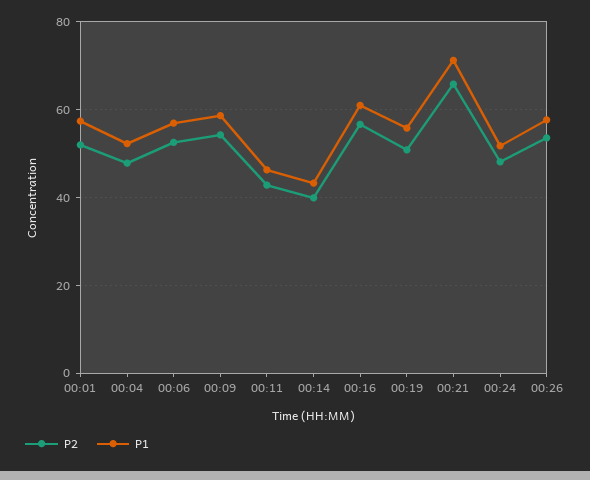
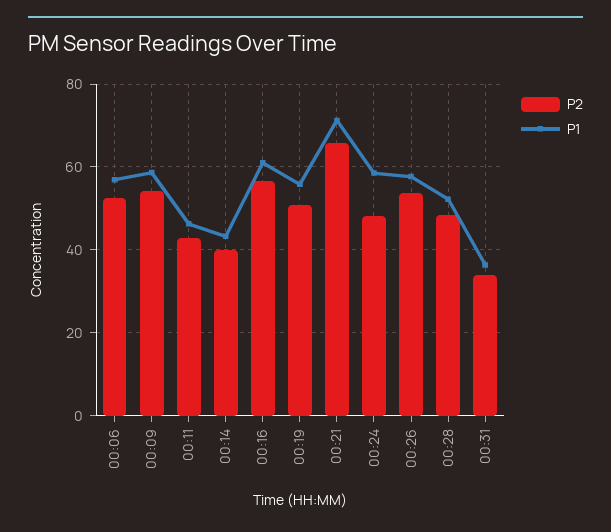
P2, 00:01: 52 -> none
P1, 00:01: 58 -> none
P2, 00:04: 48 -> none
P1, 00:04: 52 -> none
P1, 00:24: 52 -> 58
P2, 00:28: none -> 48
P1, 00:28: none -> 52
P2, 00:31: none -> 34
P1, 00:31: none -> 36

